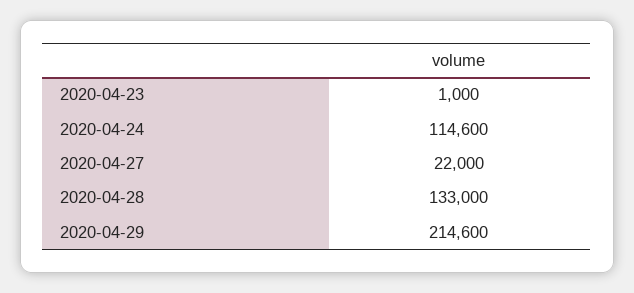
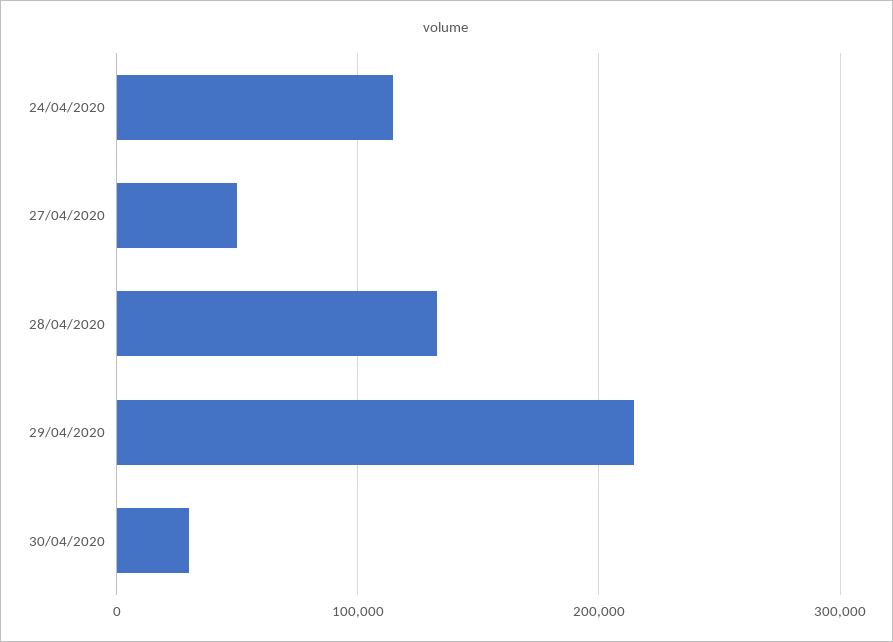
2020-04-23: 1000 -> none
2020-04-27: 22000 -> 50000
30/04/2020: none -> 30000

